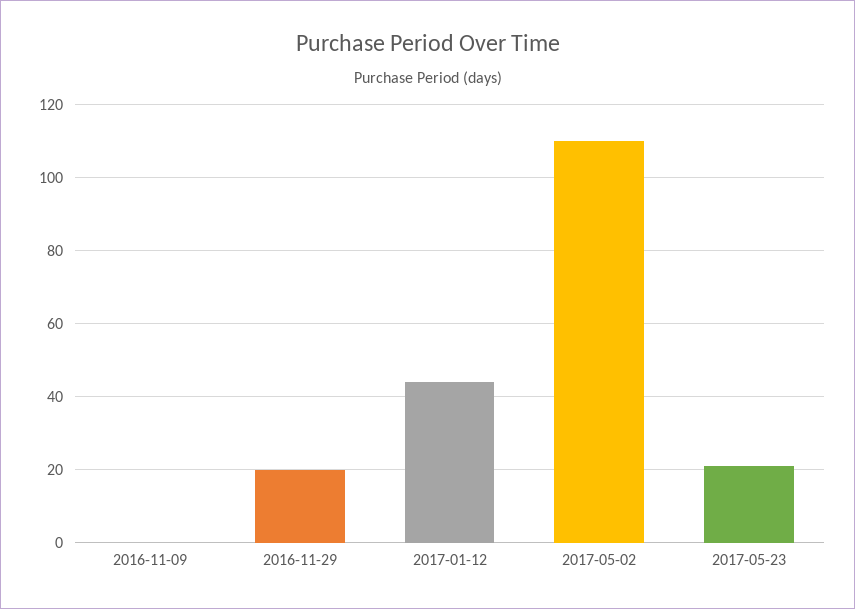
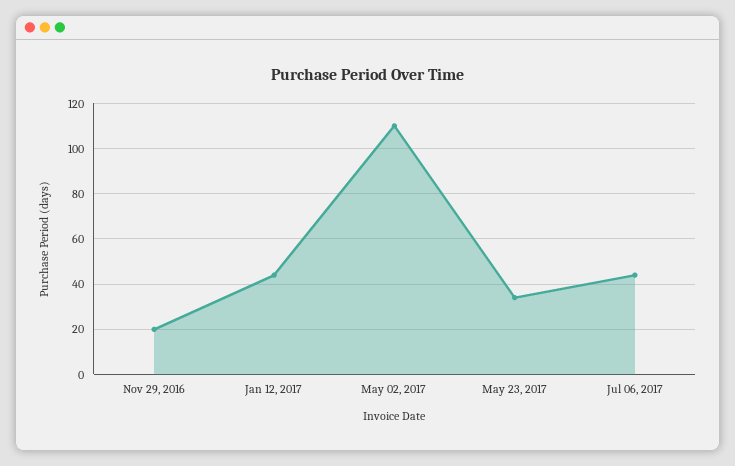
2016-11-09: 0 -> none
2017-05-23: 20 -> 35
Jul 06, 2017: none -> 45

